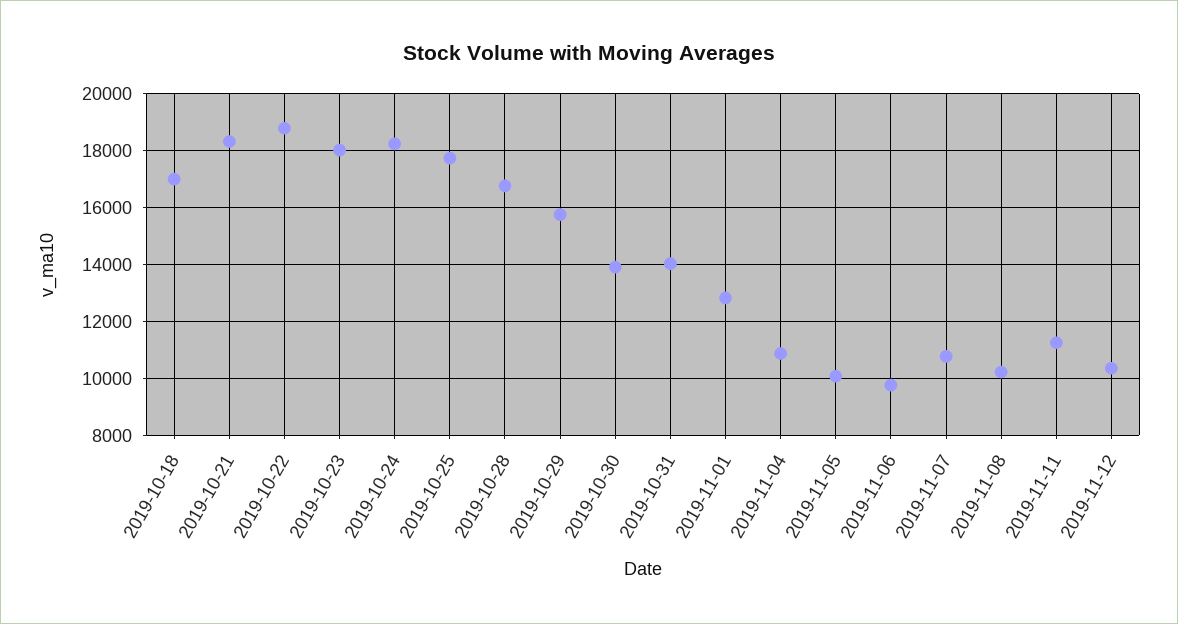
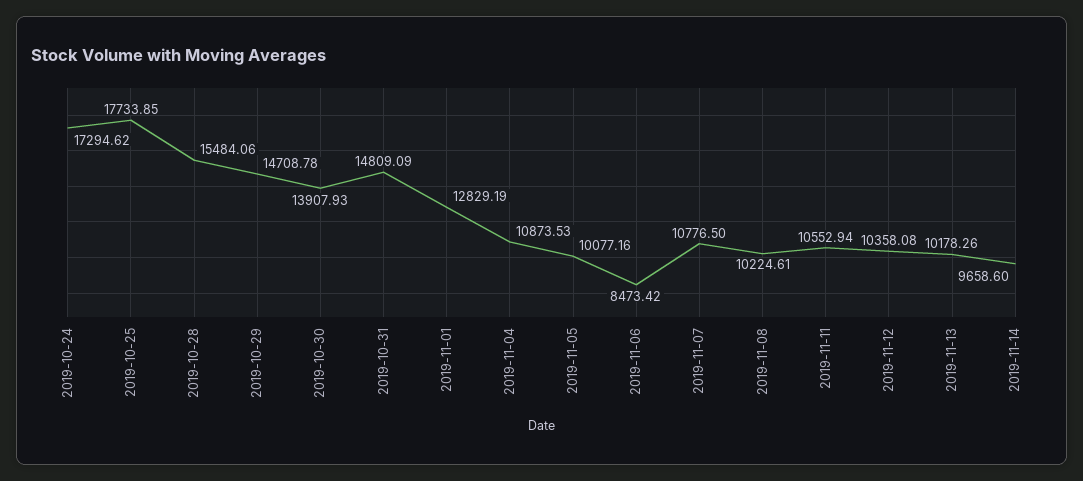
2019-10-18: 17000 -> none
2019-10-21: 18250 -> none
2019-10-22: 18750 -> none
2019-10-23: 18000 -> none
2019-10-24: 18250 -> 17294.62
2019-10-28: 16750 -> 15484.06
2019-10-29: 15750 -> 14708.78
2019-10-31: 14000 -> 14809.09
2019-11-06: 9750 -> 8473.42
2019-11-11: 11250 -> 10552.94
2019-11-13: none -> 10178.26
2019-11-14: none -> 9658.6

